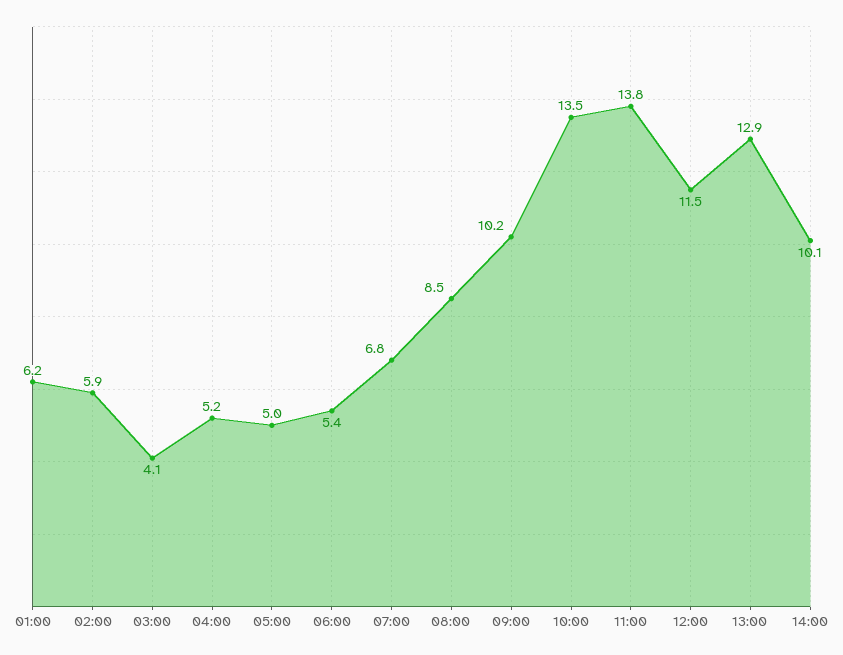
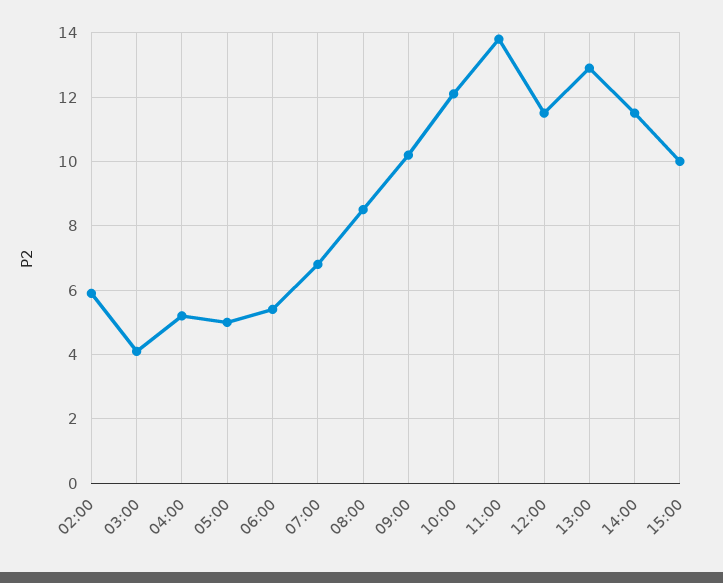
01:00: 6.2 -> none
10:00: 13.5 -> 12
14:00: 10.1 -> 11.5
15:00: none -> 10

